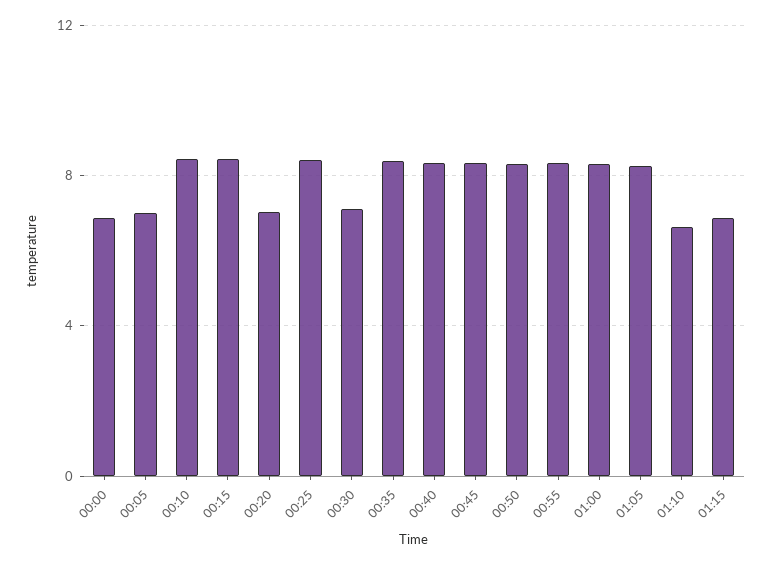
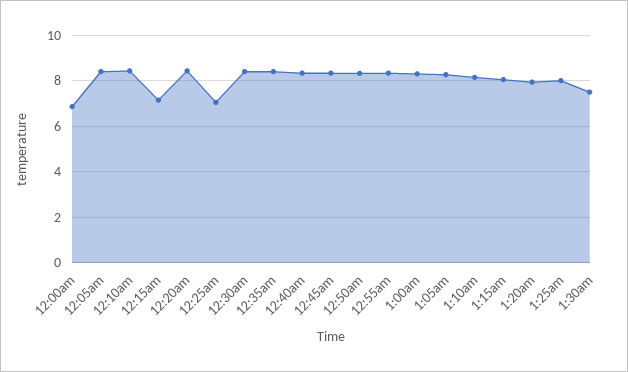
00:05: 7 -> 8.5
00:15: 8.5 -> 7
00:20: 7 -> 8.5
00:25: 8.5 -> 7
00:30: 7 -> 8.5
01:10: 6.5 -> 8
01:15: 7 -> 8
1:20am: none -> 8
1:25am: none -> 8
1:30am: none -> 7.5

